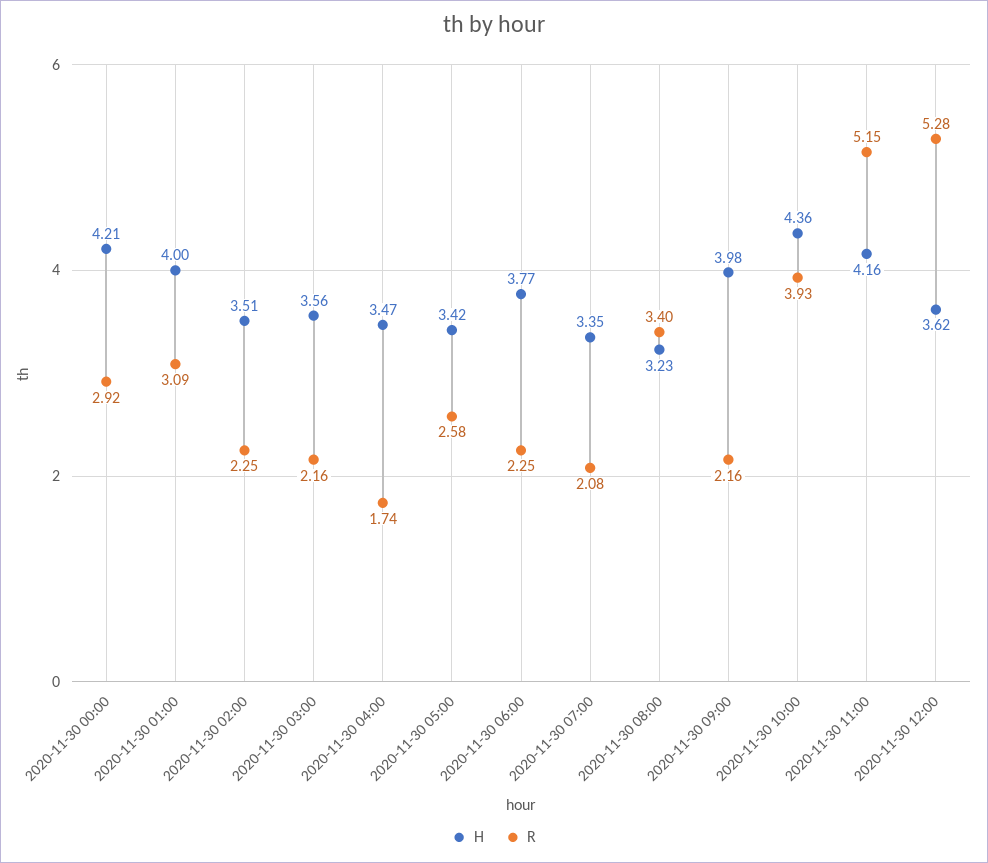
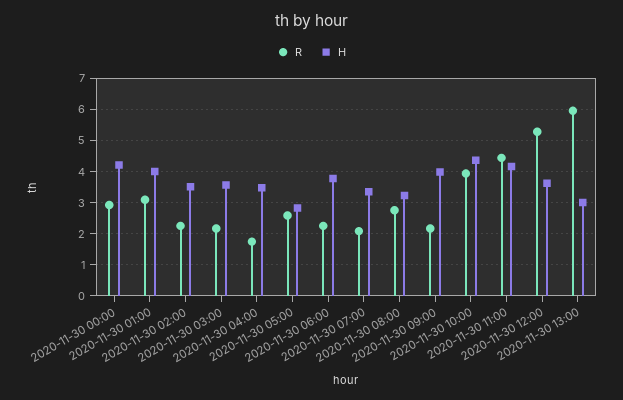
H, 2020-11-30 05:00: 3.42 -> 2.8
R, 2020-11-30 08:00: 3.4 -> 2.8
R, 2020-11-30 11:00: 5.15 -> 4.4
R, 2020-11-30 13:00: none -> 6
H, 2020-11-30 13:00: none -> 3

